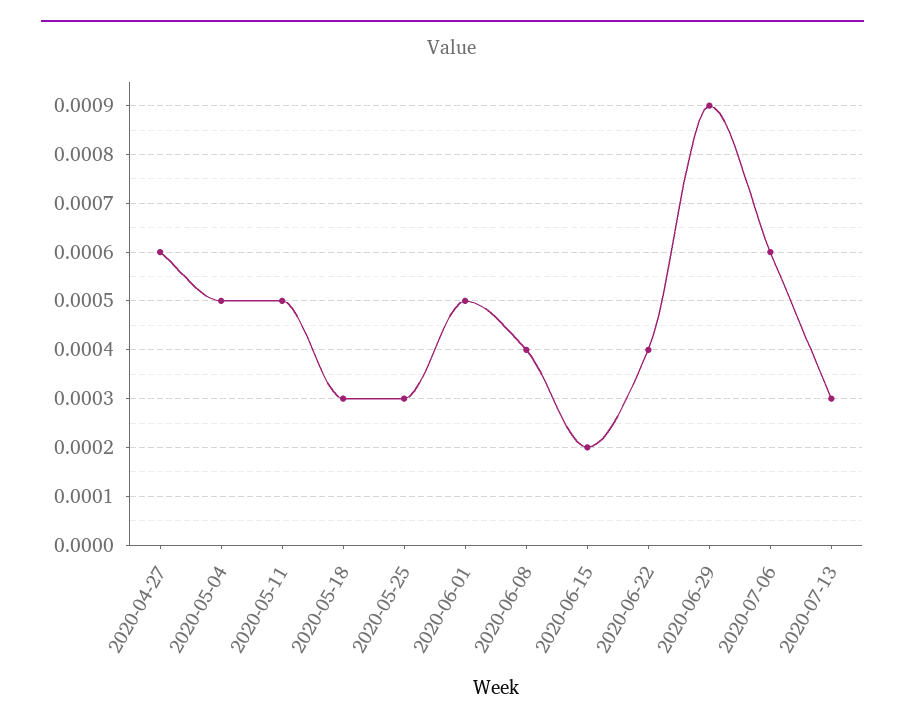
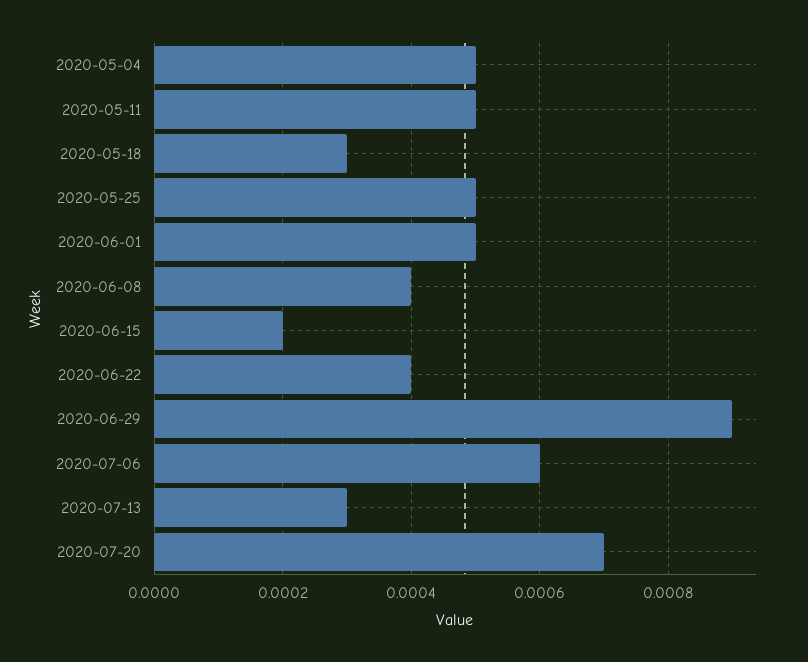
2020-04-27: 0.0006 -> none
2020-05-25: 0.0003 -> 0.0005
2020-07-20: none -> 0.0007

